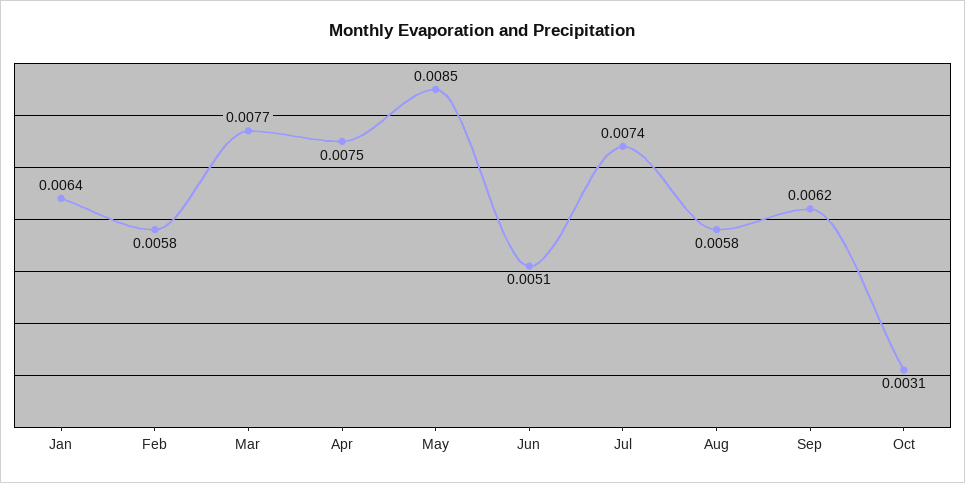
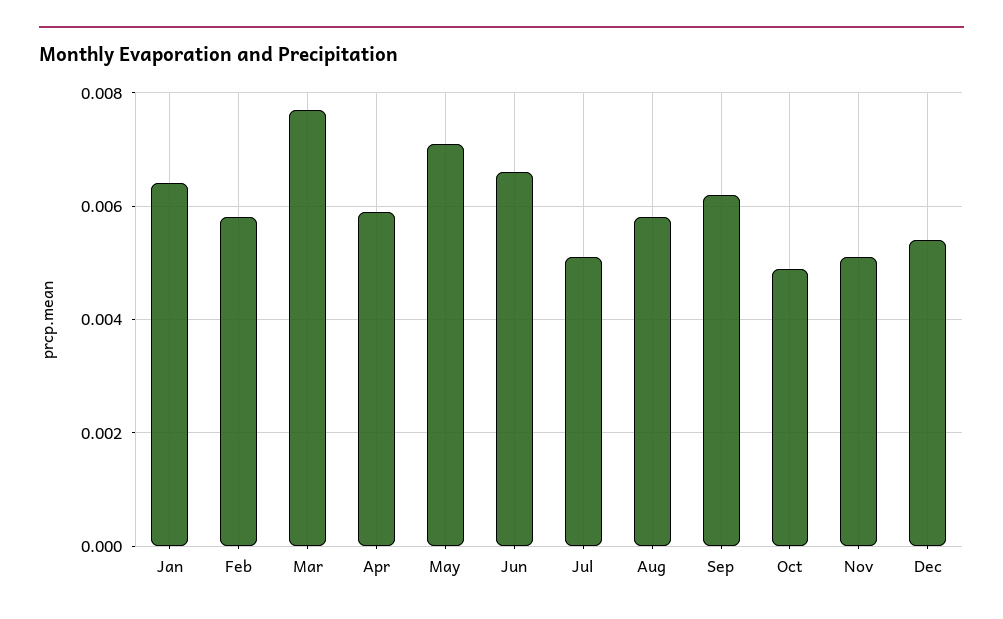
Apr: 0.0075 -> 0.006
May: 0.0085 -> 0.007
Jun: 0.0051 -> 0.0065
Jul: 0.0074 -> 0.005
Oct: 0.0031 -> 0.005
Nov: none -> 0.005
Dec: none -> 0.0055

